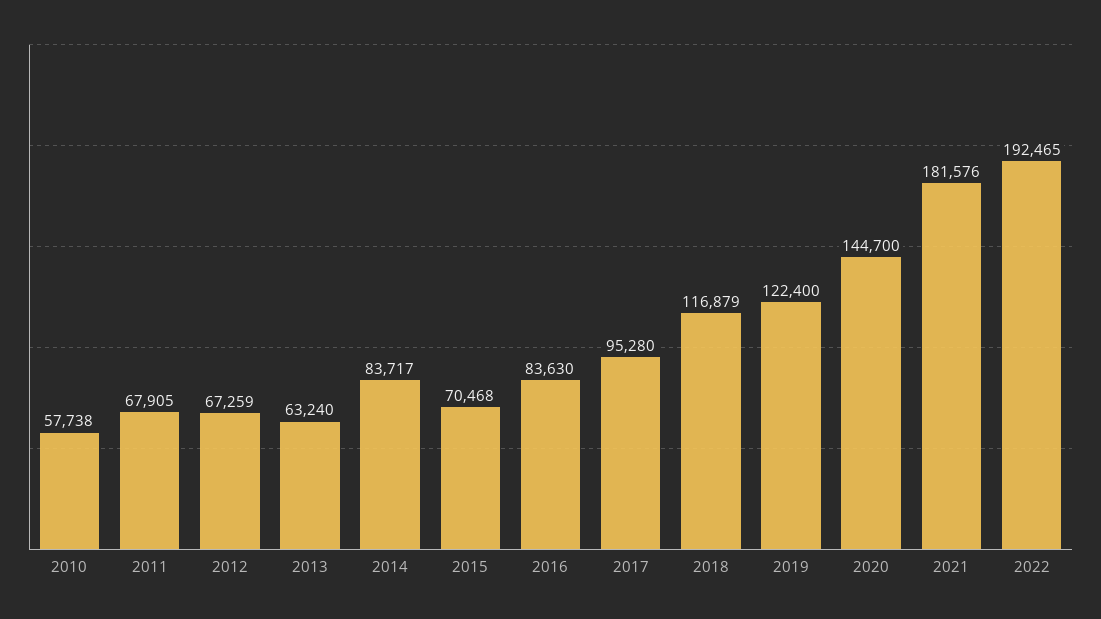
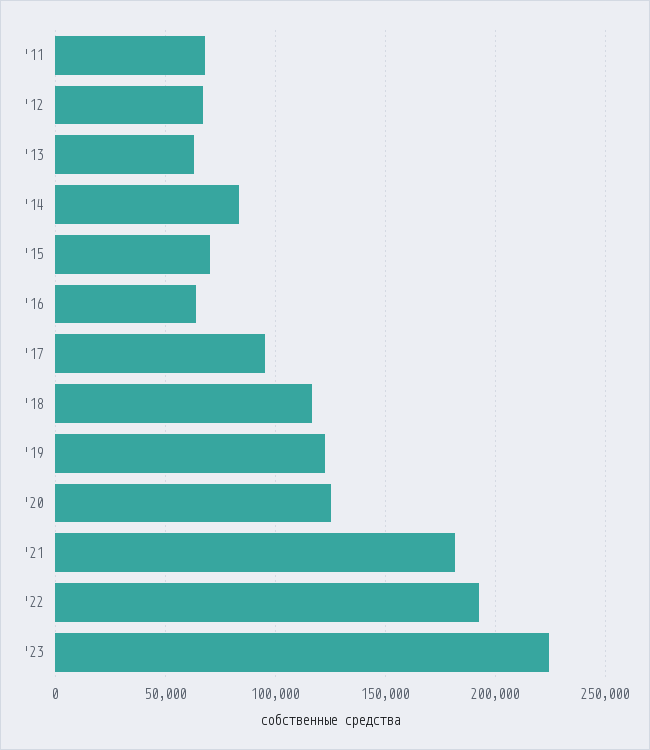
2010: 57738 -> none
2016: 83630 -> 65000
2020: 144700 -> 125000
'23: none -> 225000

